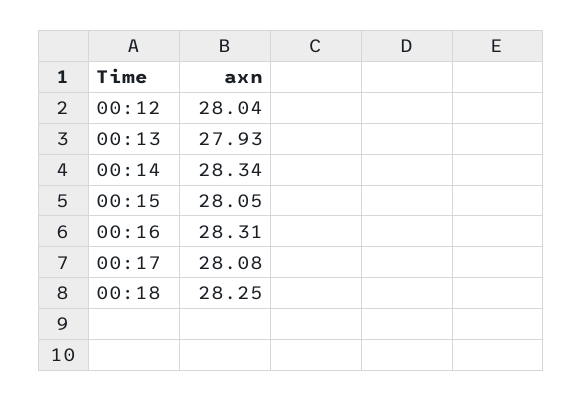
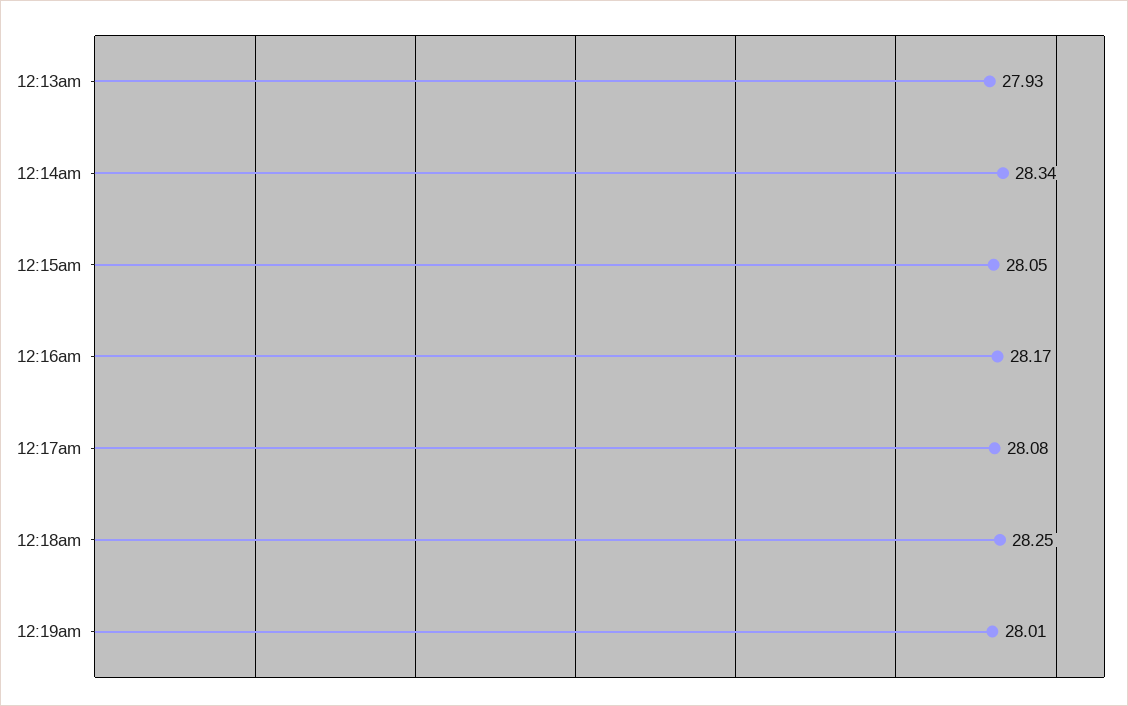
00:12: 28.04 -> none
00:16: 28.31 -> 28.17
12:19am: none -> 28.01

